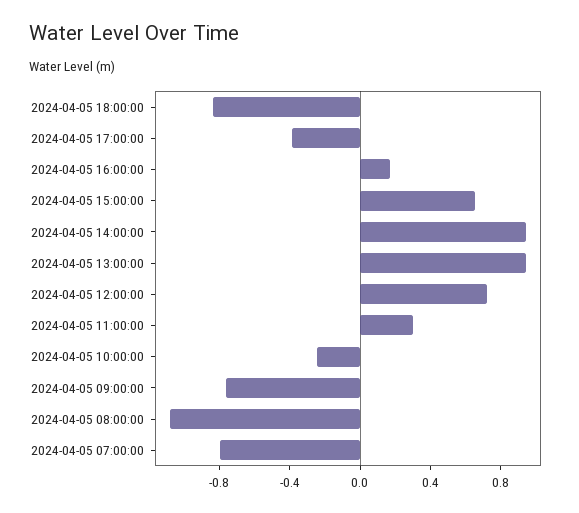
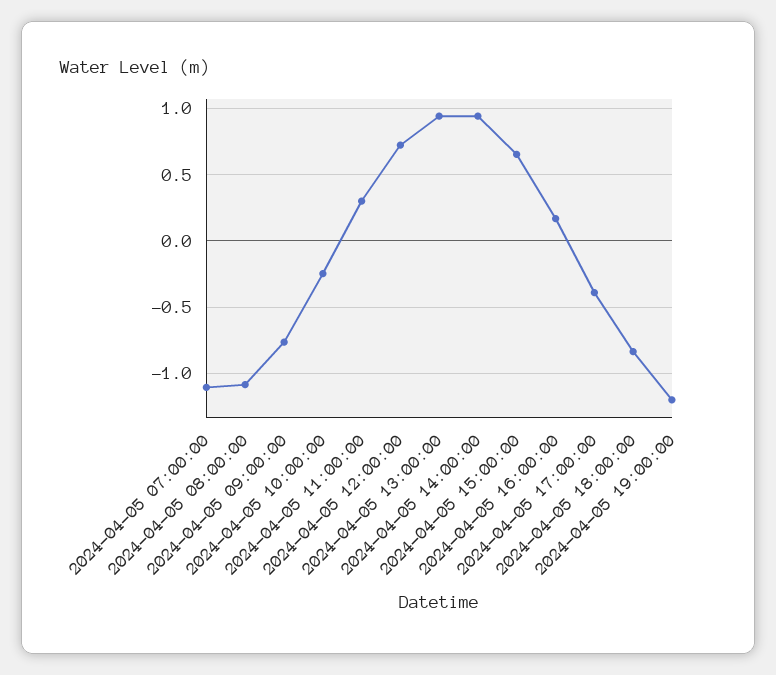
2024-04-05 07:00:00: -0.8 -> -1.1
2024-04-05 19:00:00: none -> -1.2

